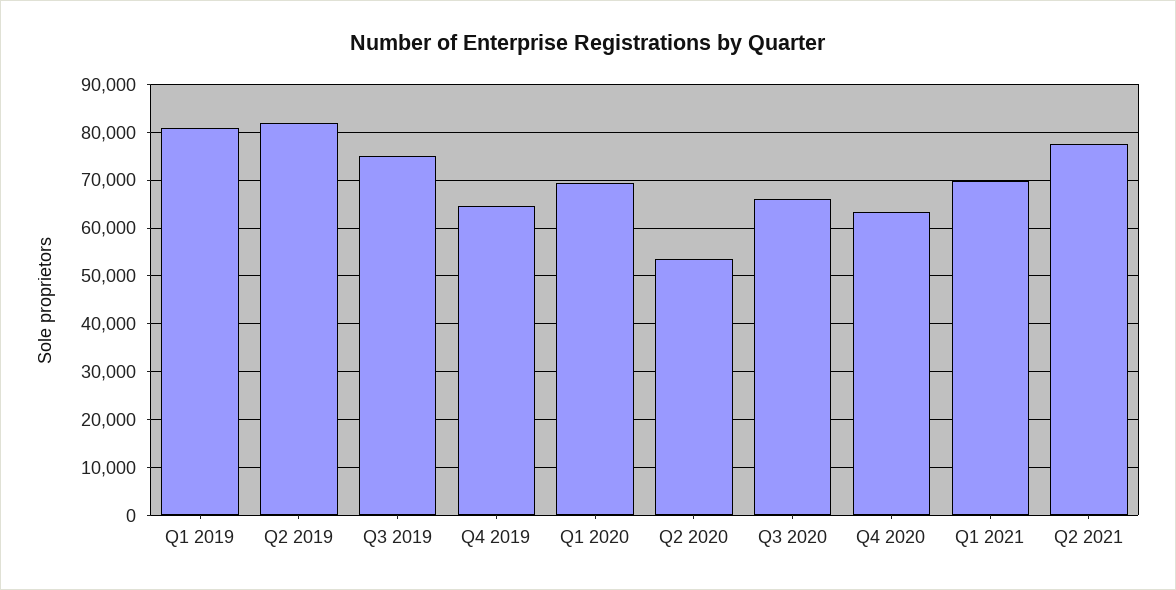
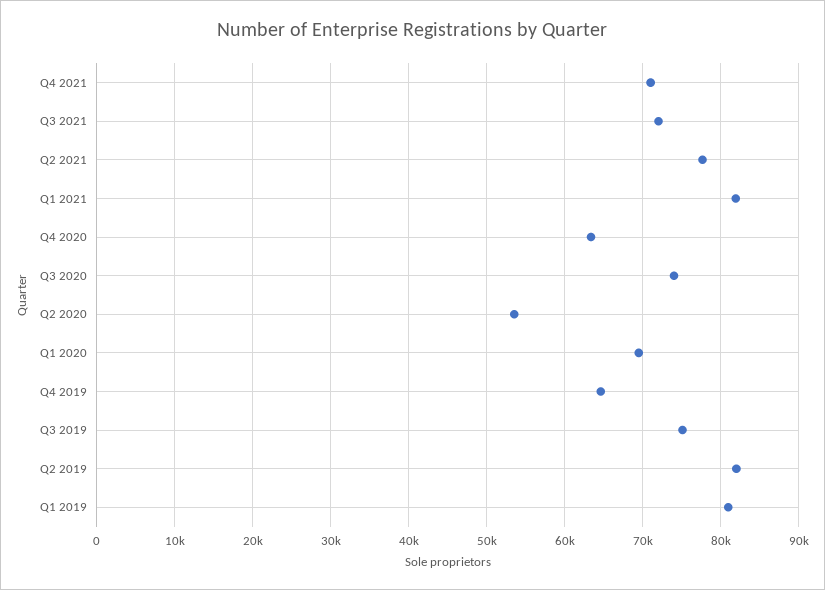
Q3 2020: 66000 -> 74000
Q1 2021: 70000 -> 82000
Q4 2021: none -> 71000
Q3 2021: none -> 72000

